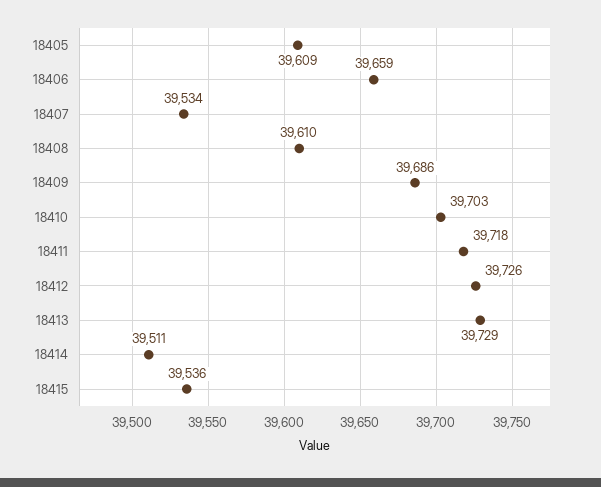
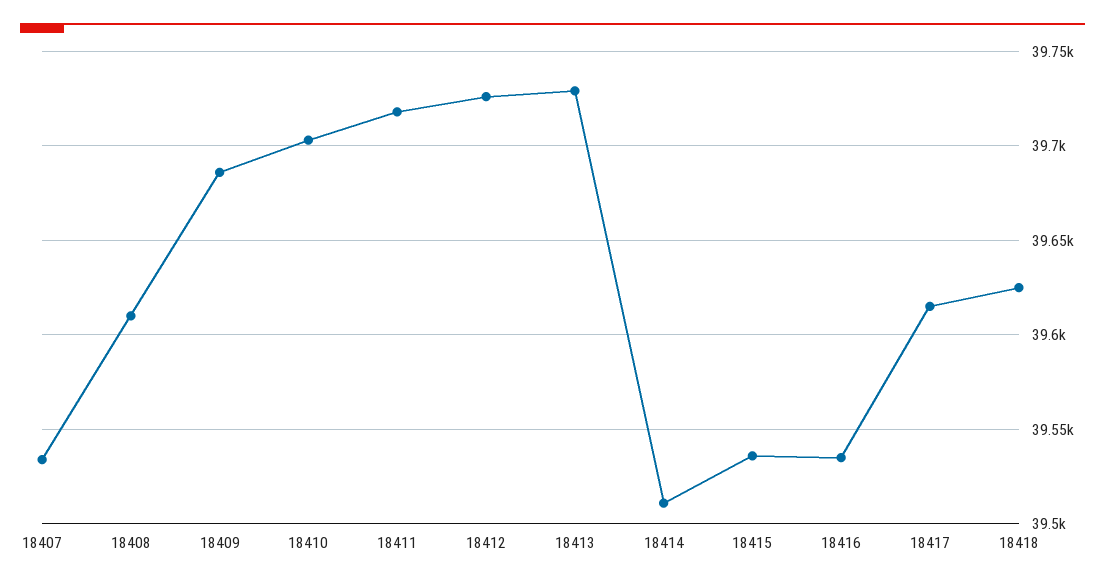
18405: 39609 -> none
18406: 39659 -> none
18416: none -> 39535
18417: none -> 39615
18418: none -> 39625

